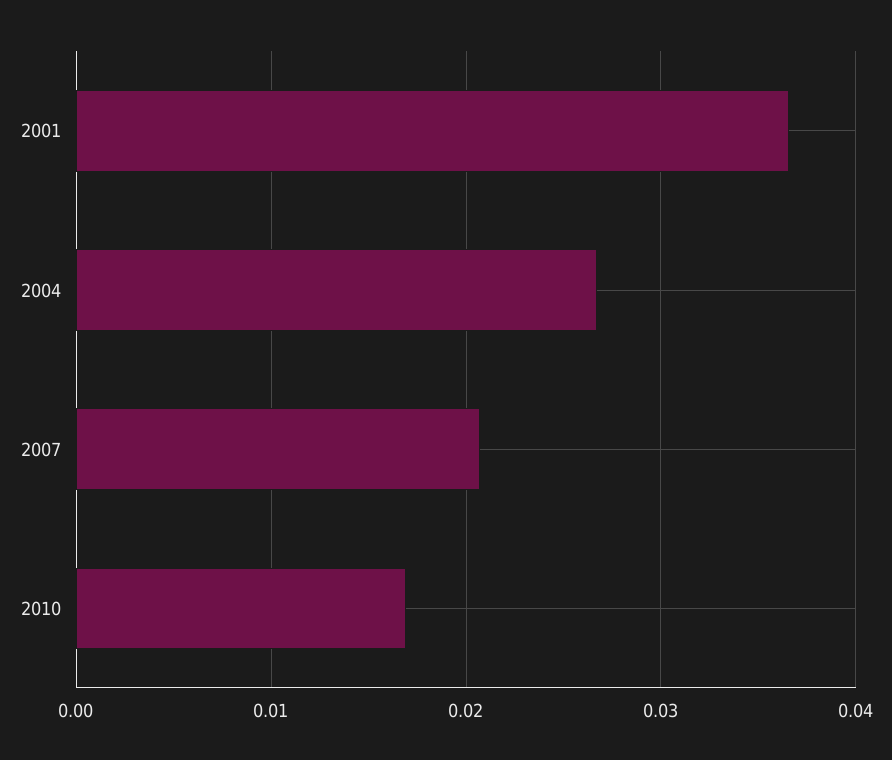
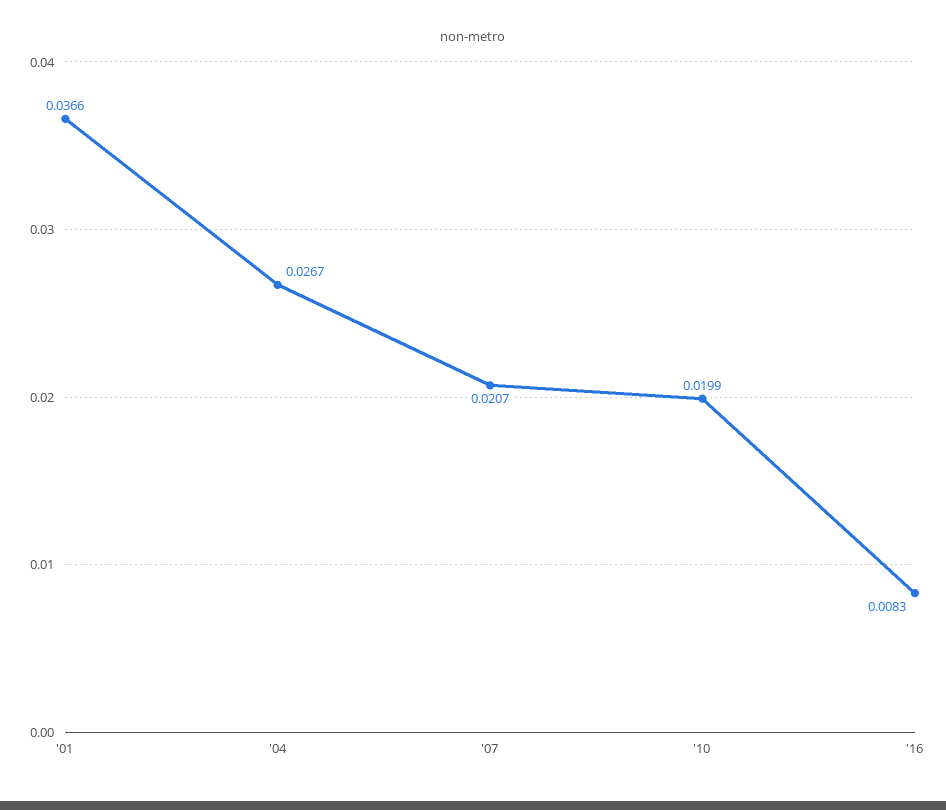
2010: 0.017 -> 0.0199
'16: none -> 0.0083

